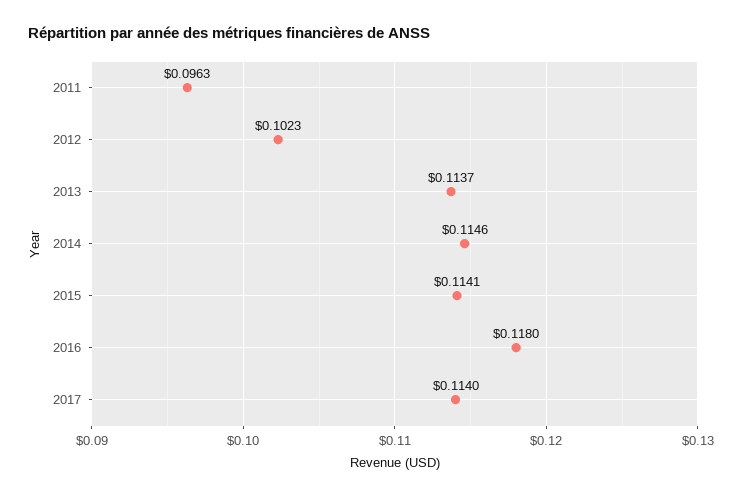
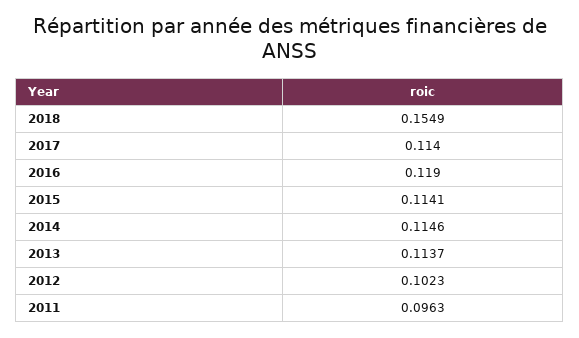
2016: 0.118 -> 0.119
2018: none -> 0.1549

